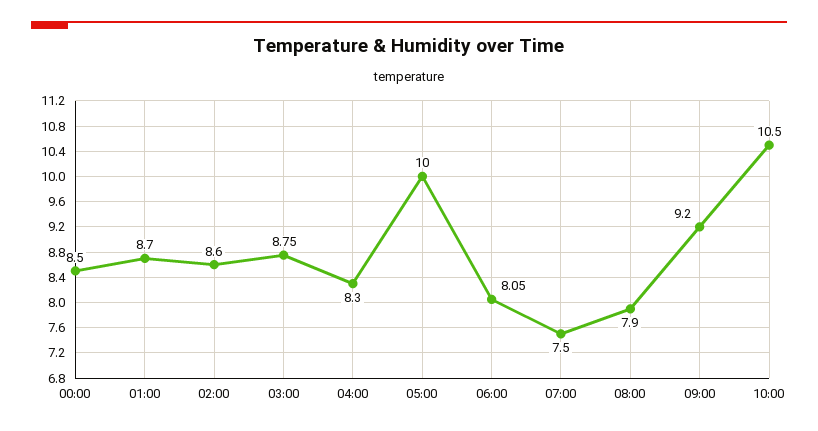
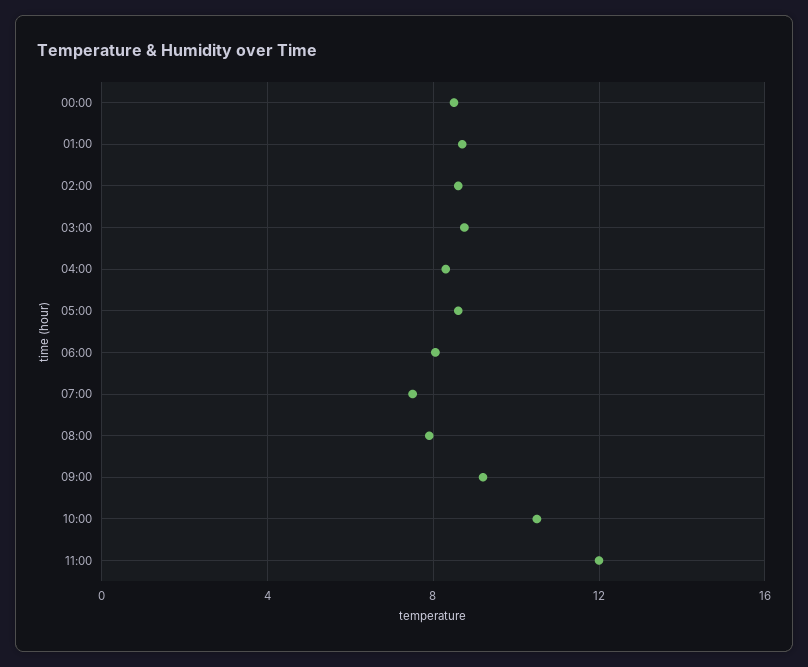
05:00: 10 -> 8.5
11:00: none -> 12

